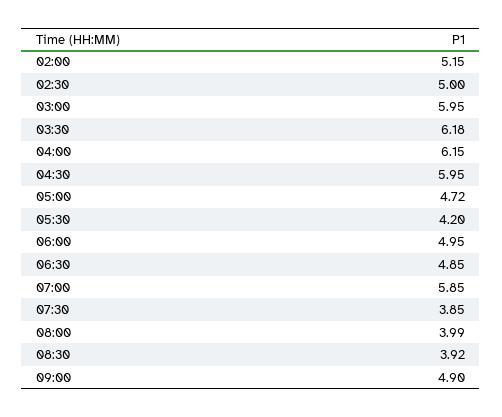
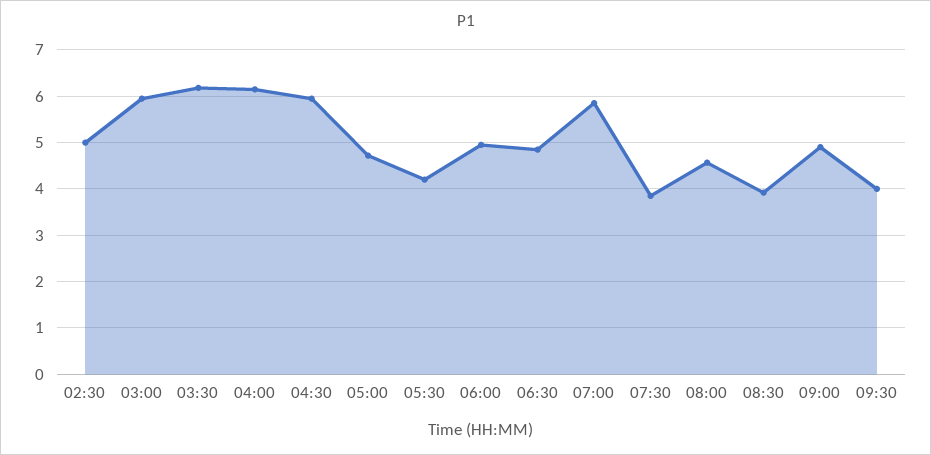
02:00: 5.15 -> none
08:00: 3.99 -> 4.6
09:30: none -> 4

